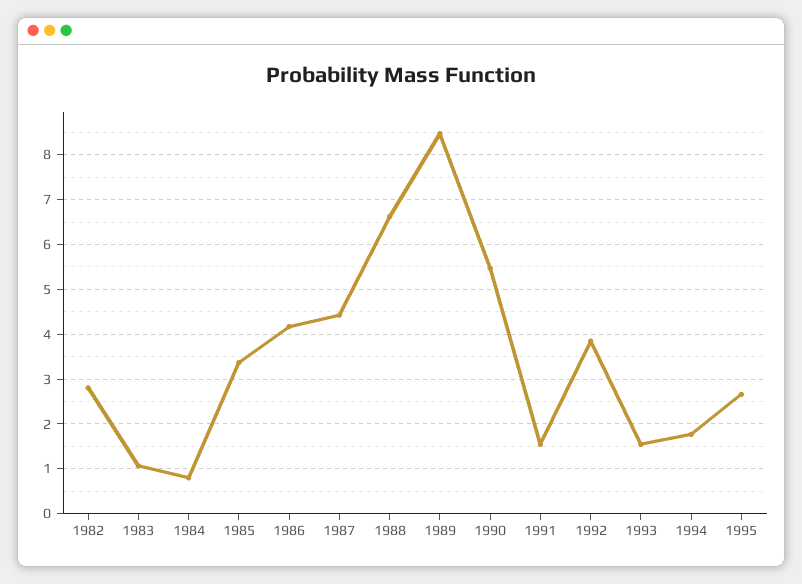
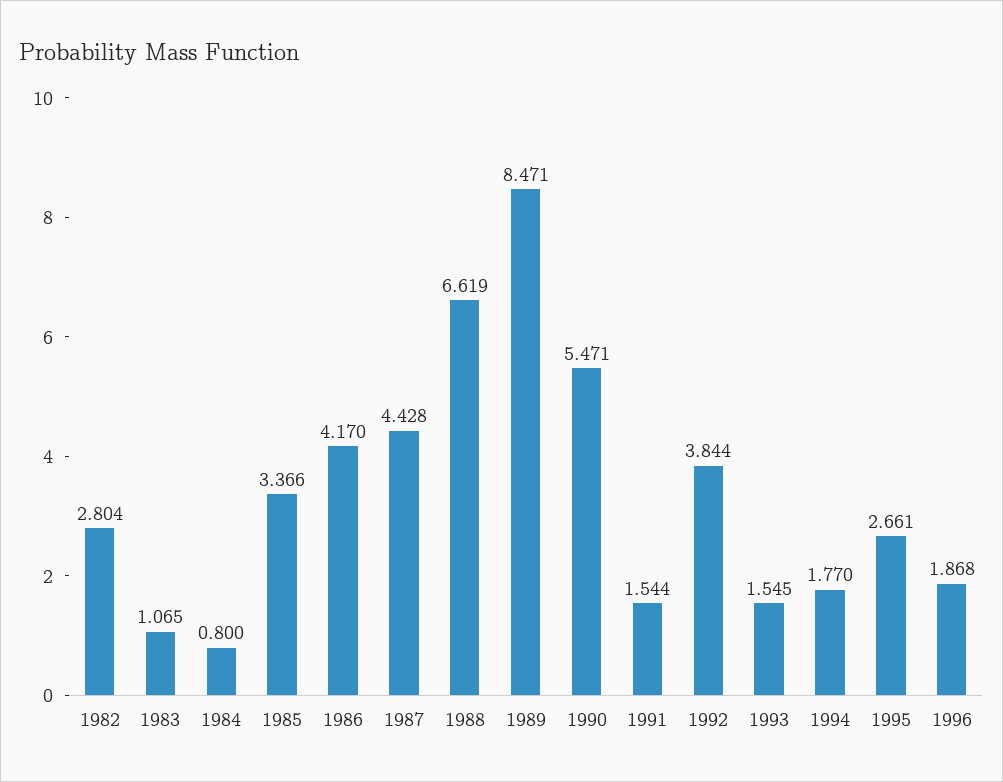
1996: none -> 1.868

